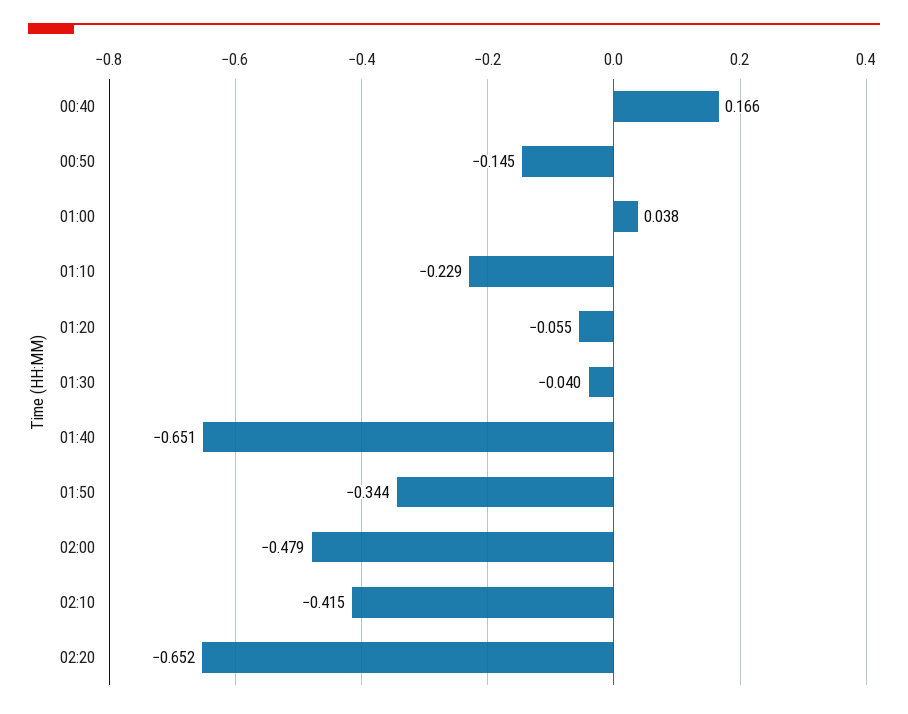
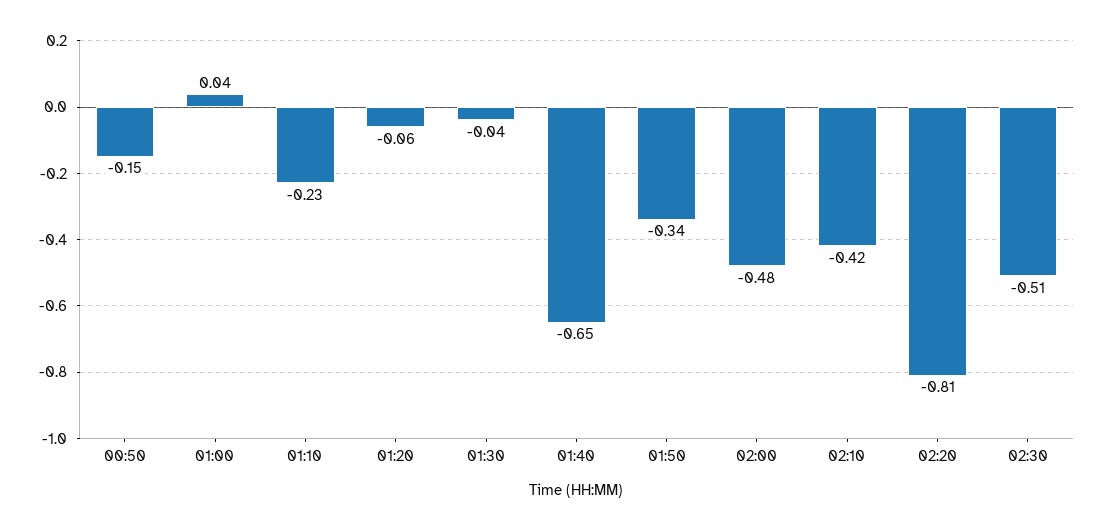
00:40: 0.166 -> none
02:20: -0.652 -> -0.81
02:30: none -> -0.51

